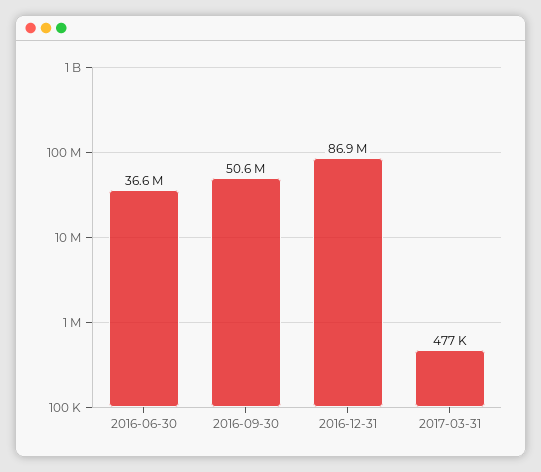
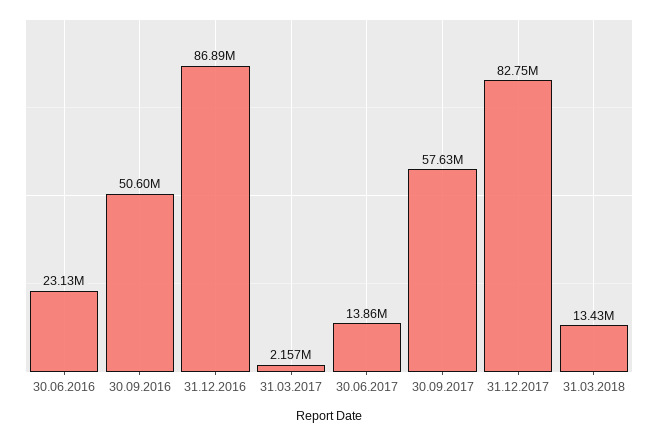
2016-06-30: 36600000 -> 23130000
2017-03-31: 477000 -> 2157000
30.06.2017: none -> 13860000
30.09.2017: none -> 57630000
31.12.2017: none -> 82750000
31.03.2018: none -> 13430000

